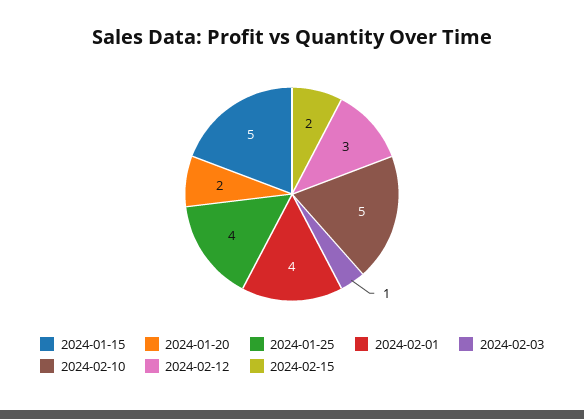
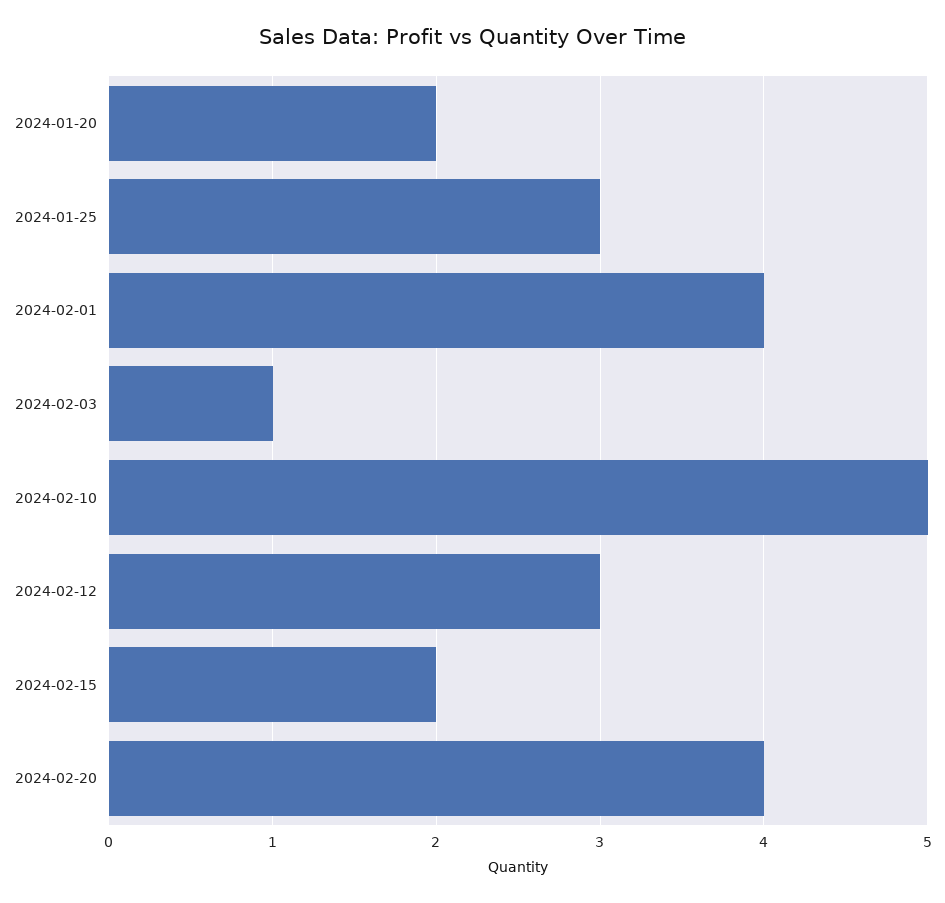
2024-01-15: 5 -> none
2024-01-25: 4 -> 3
2024-02-20: none -> 4

